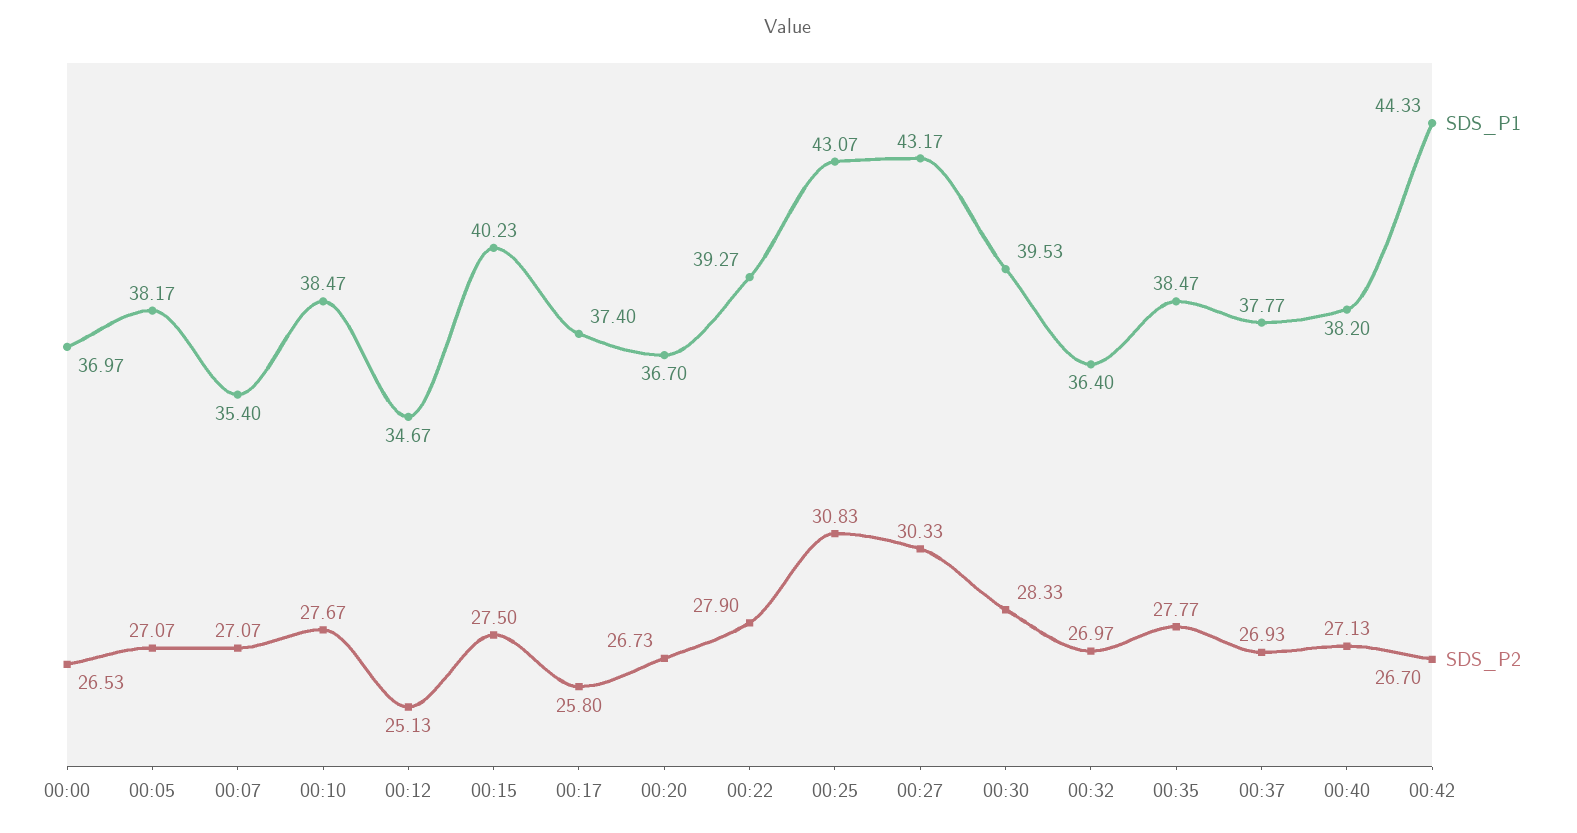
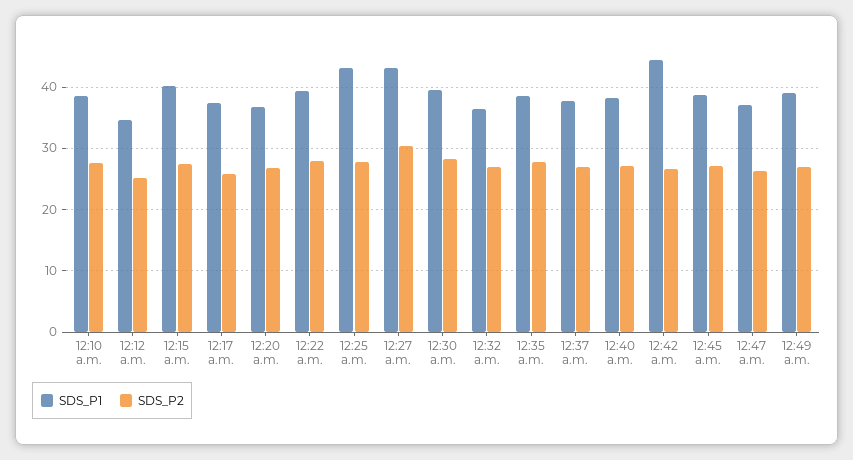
SDS_P1, 00:00: 36.97 -> none
SDS_P2, 00:00: 26.53 -> none
SDS_P1, 00:05: 38.17 -> none
SDS_P2, 00:05: 27.07 -> none
SDS_P1, 00:07: 35.4 -> none
SDS_P2, 00:07: 27.07 -> none
SDS_P2, 00:25: 30.83 -> 28
SDS_P1, 12:45 a.m.: none -> 39
SDS_P2, 12:45 a.m.: none -> 27
SDS_P1, 12:47 a.m.: none -> 37
SDS_P2, 12:47 a.m.: none -> 26
SDS_P1, 12:49 a.m.: none -> 39
SDS_P2, 12:49 a.m.: none -> 27

